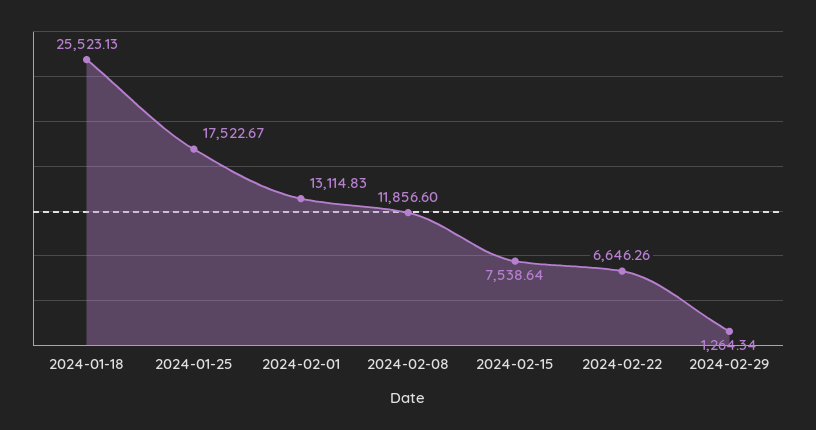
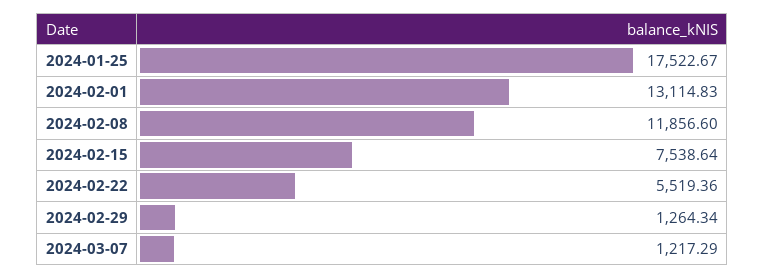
2024-01-18: 25523.13 -> none
2024-02-22: 6646.26 -> 5519.36
2024-03-07: none -> 1217.29

